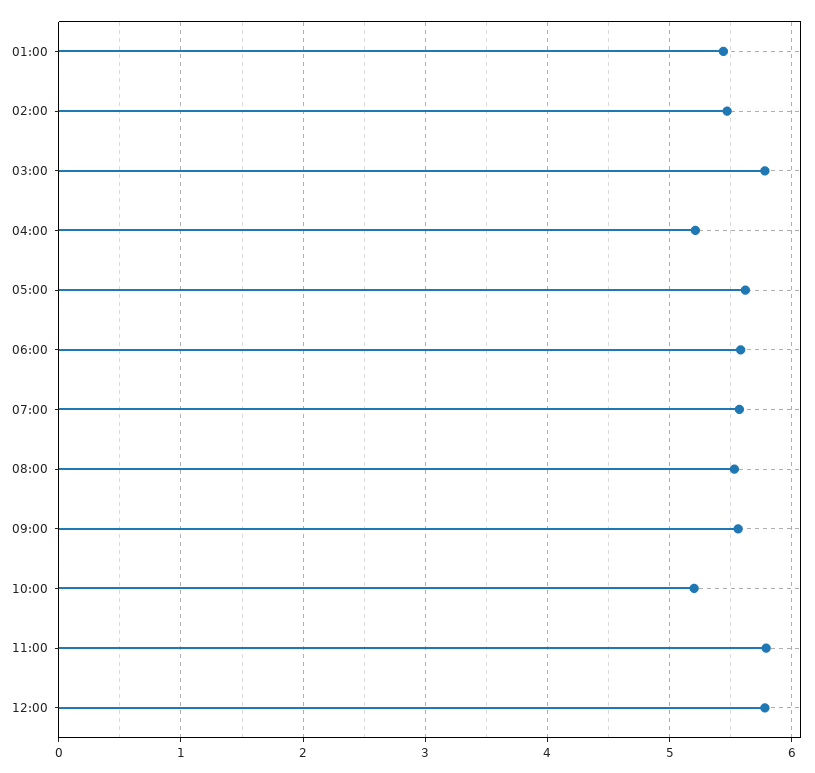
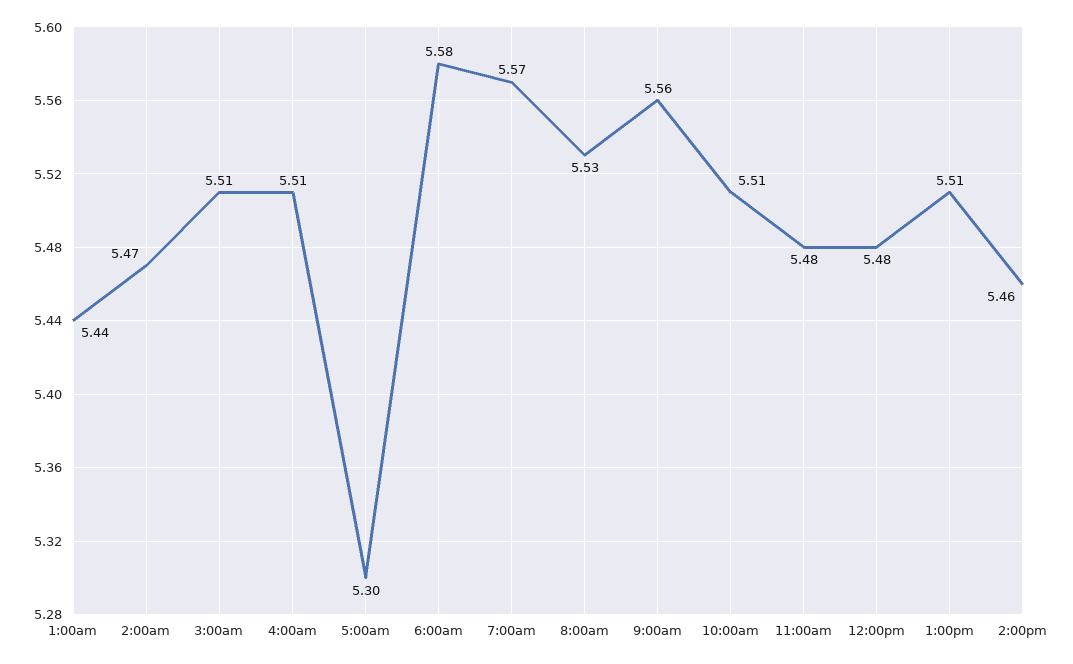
03:00: 5.8 -> 5.51
04:00: 5.2 -> 5.51
05:00: 5.6 -> 5.3
10:00: 5.2 -> 5.51
11:00: 5.8 -> 5.48
12:00: 5.8 -> 5.48
1:00pm: none -> 5.51
2:00pm: none -> 5.46

